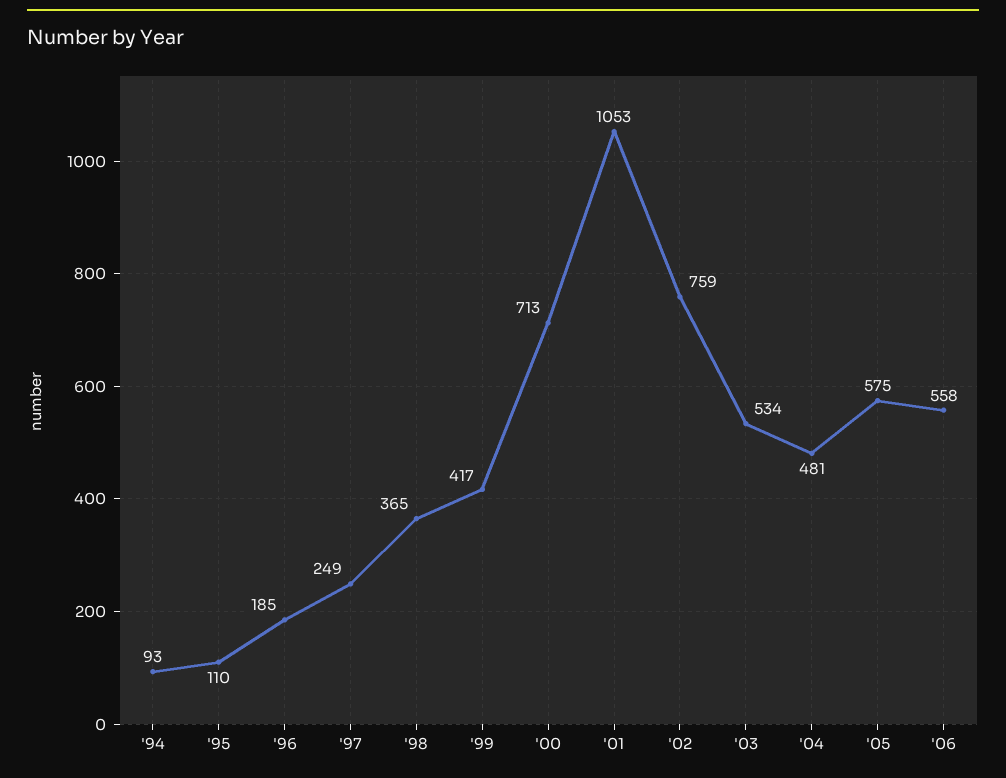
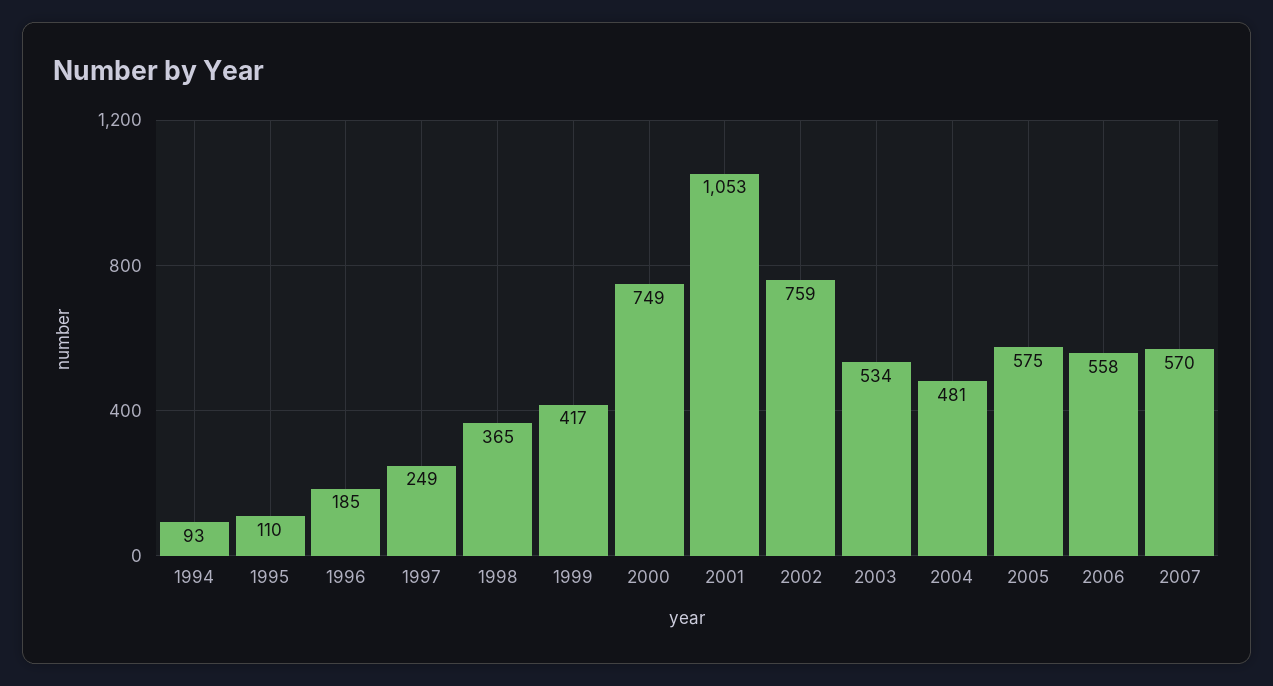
'00: 713 -> 749
2007: none -> 570

